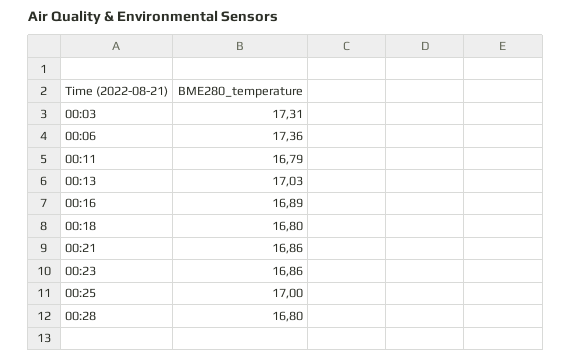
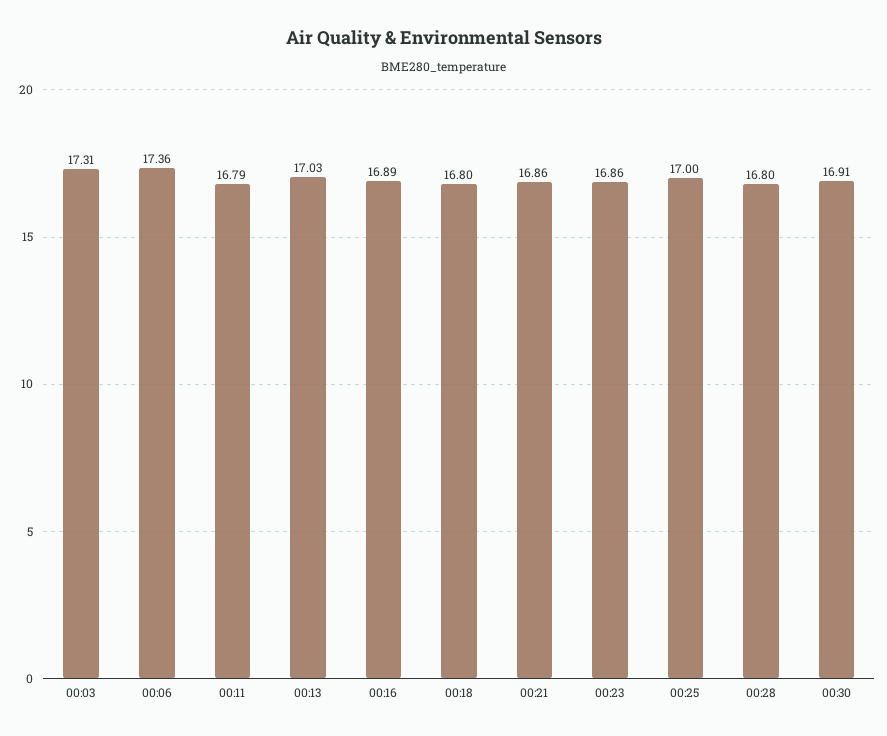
00:30: none -> 16.91

